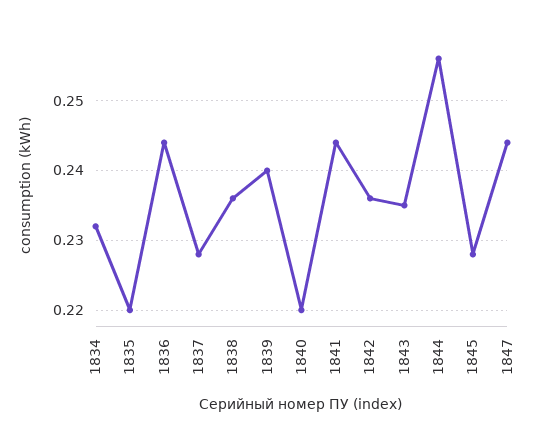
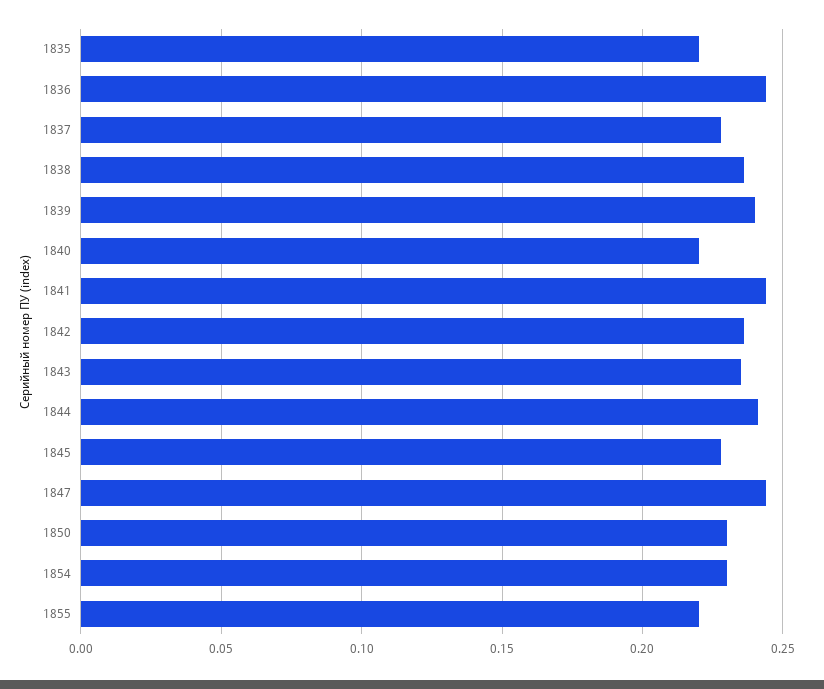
1834: 0.232 -> none
1844: 0.256 -> 0.24
1850: none -> 0.23
1854: none -> 0.23
1855: none -> 0.22

